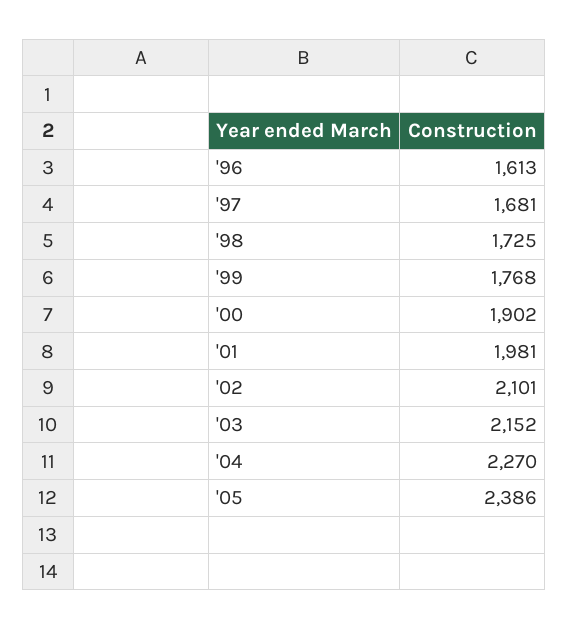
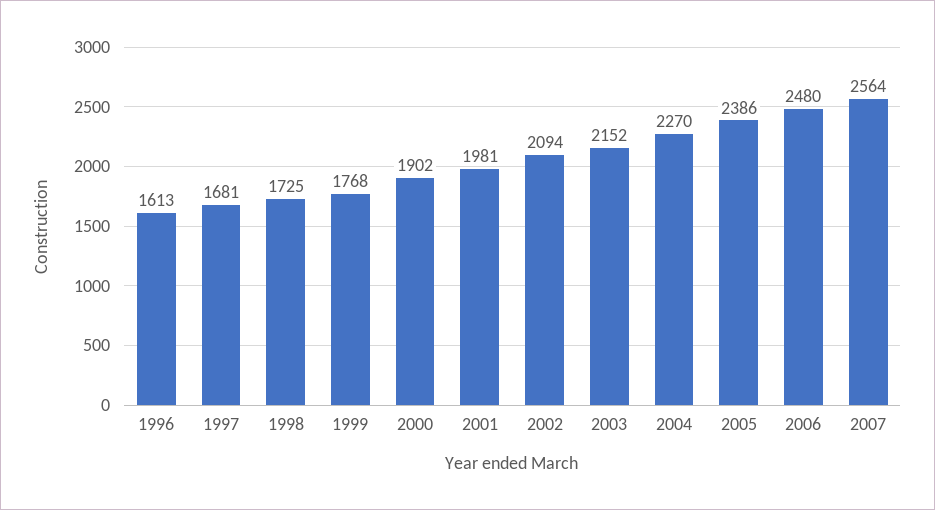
'02: 2101 -> 2094
2006: none -> 2480
2007: none -> 2564

